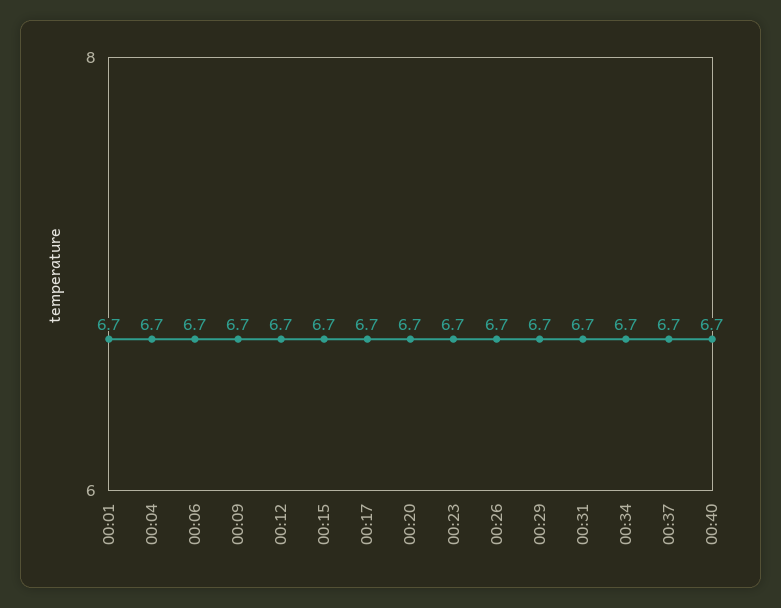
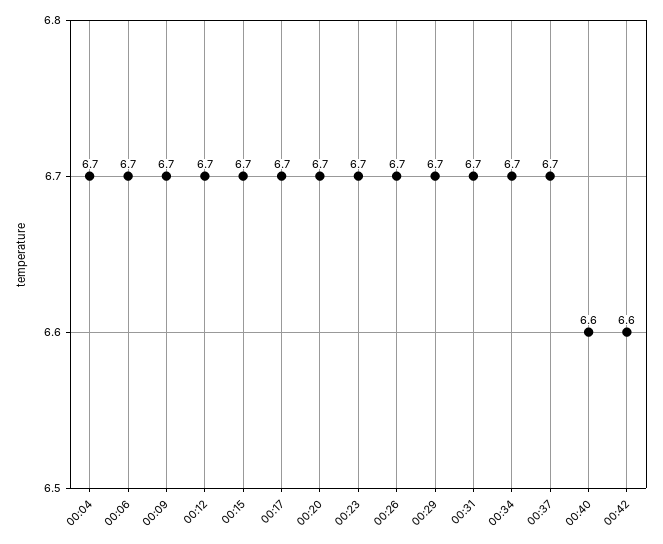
00:01: 6.7 -> none
00:40: 6.7 -> 6.6
00:42: none -> 6.6

